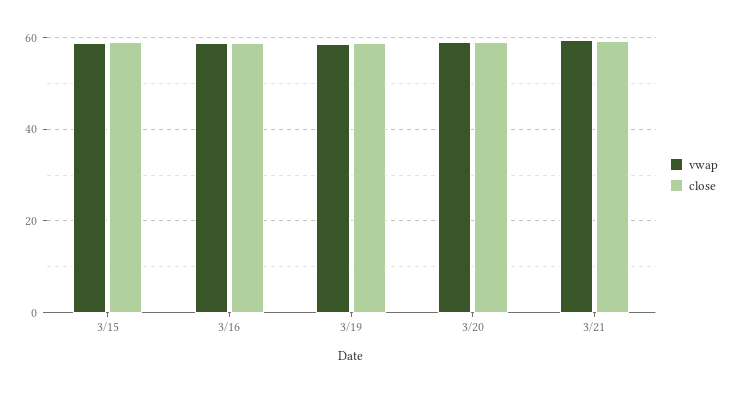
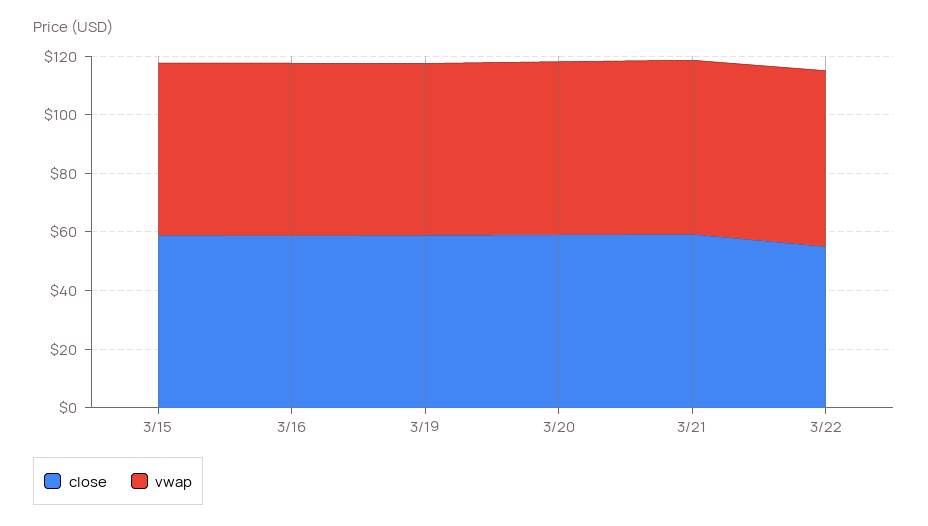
close, 3/22: none -> 55
vwap, 3/22: none -> 60

